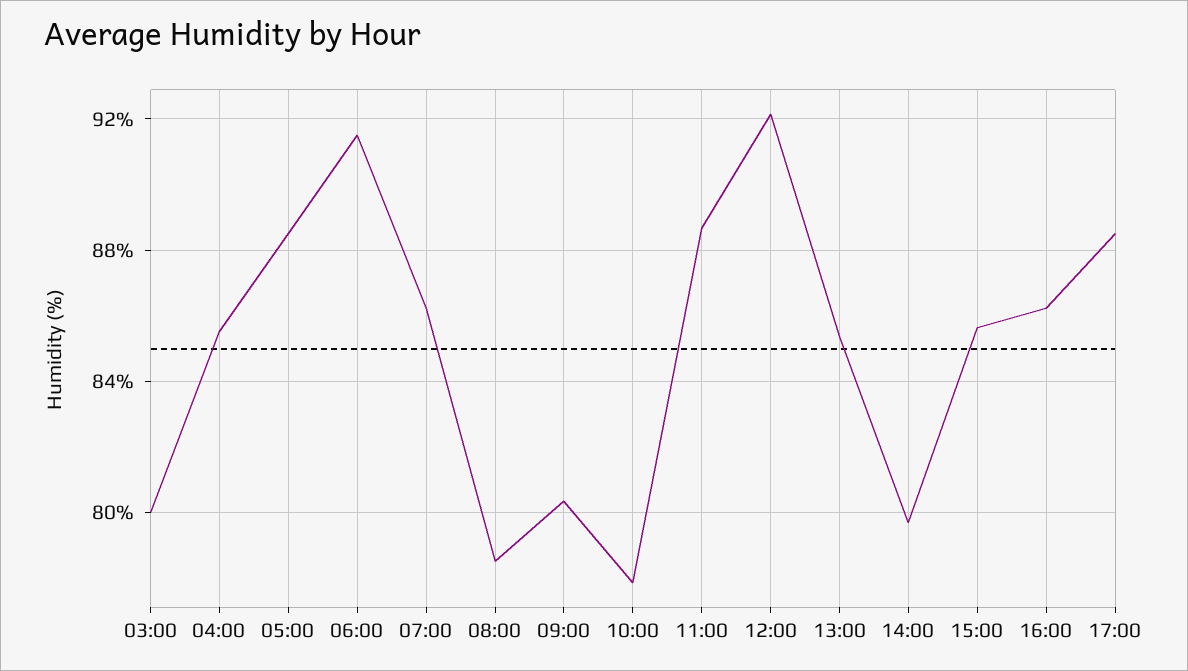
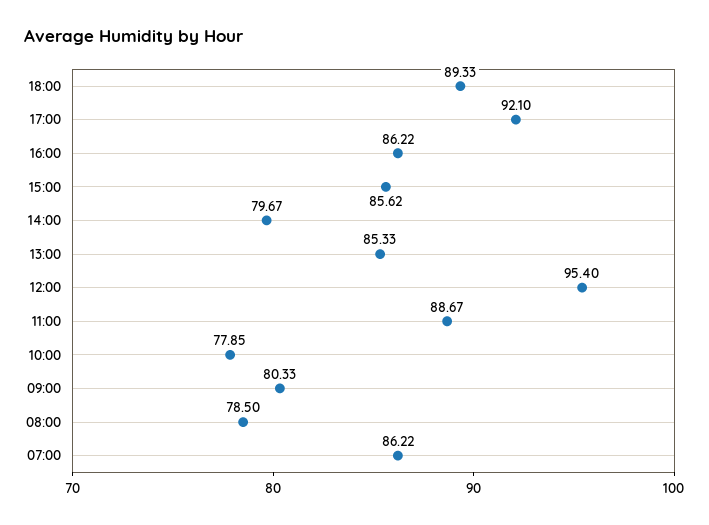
03:00: 80 -> none
04:00: 85.5 -> none
05:00: 88.5 -> none
06:00: 91.5 -> none
12:00: 92 -> 95.4
17:00: 88.5 -> 92.1
18:00: none -> 89.33

